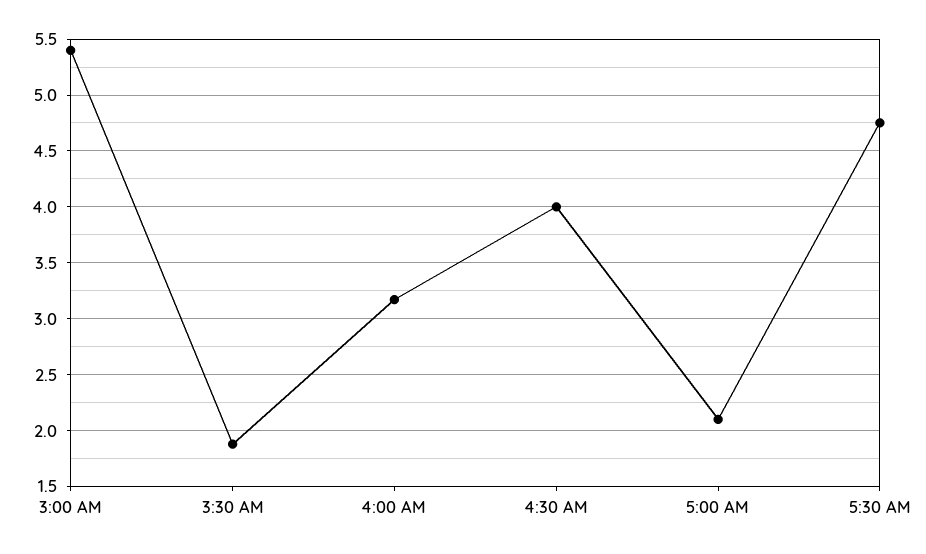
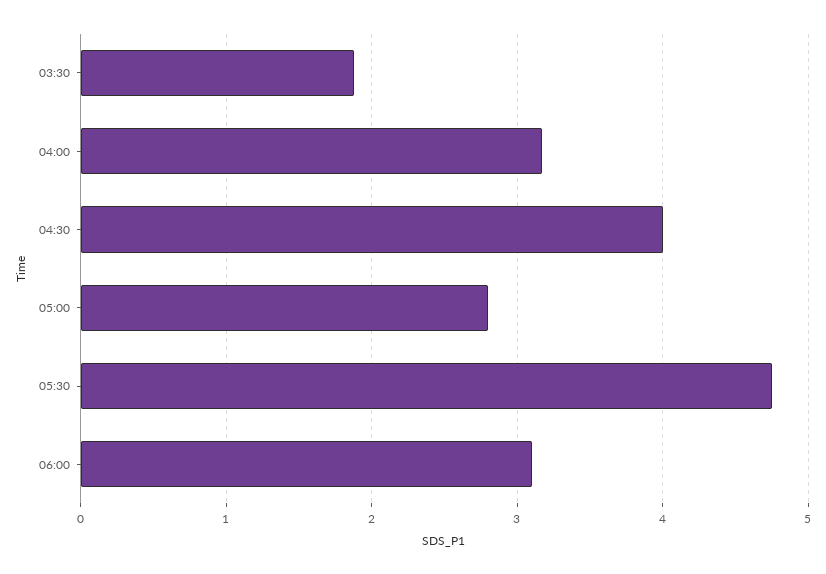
3:00 AM: 5.4 -> none
5:00 AM: 2.1 -> 2.8
06:00: none -> 3.1

